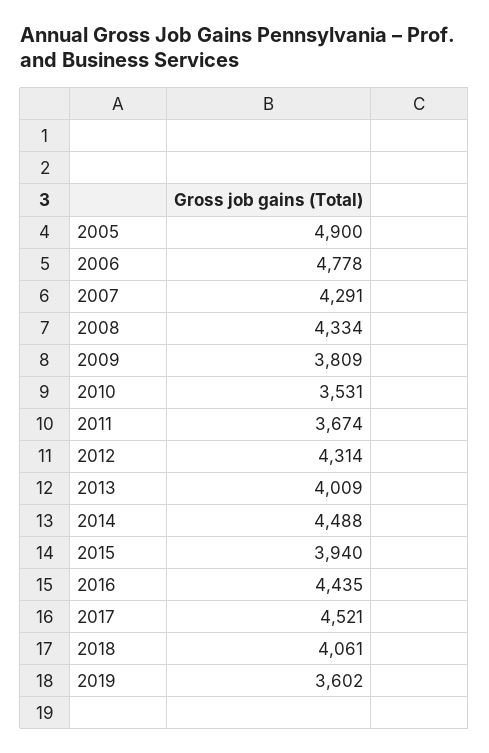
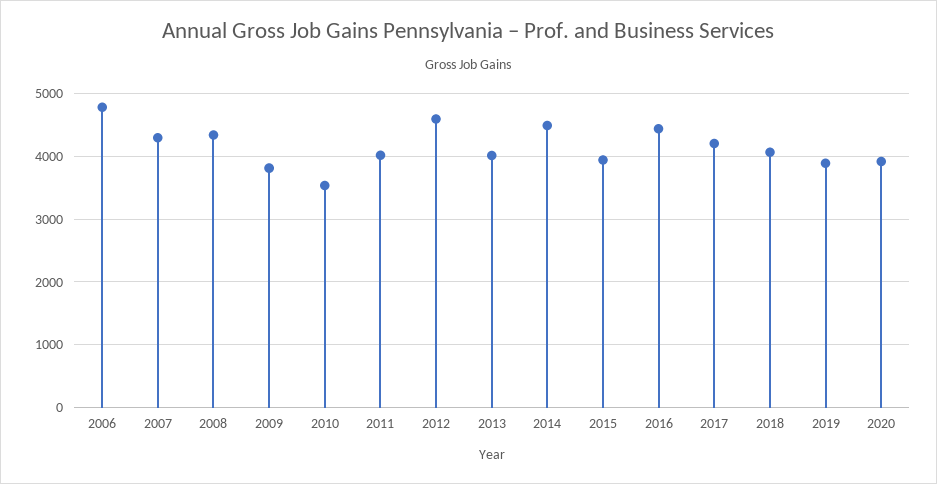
2005: 4900 -> none
2011: 3674 -> 4000
2012: 4314 -> 4600
2017: 4521 -> 4200
2019: 3602 -> 3900
2020: none -> 3900

